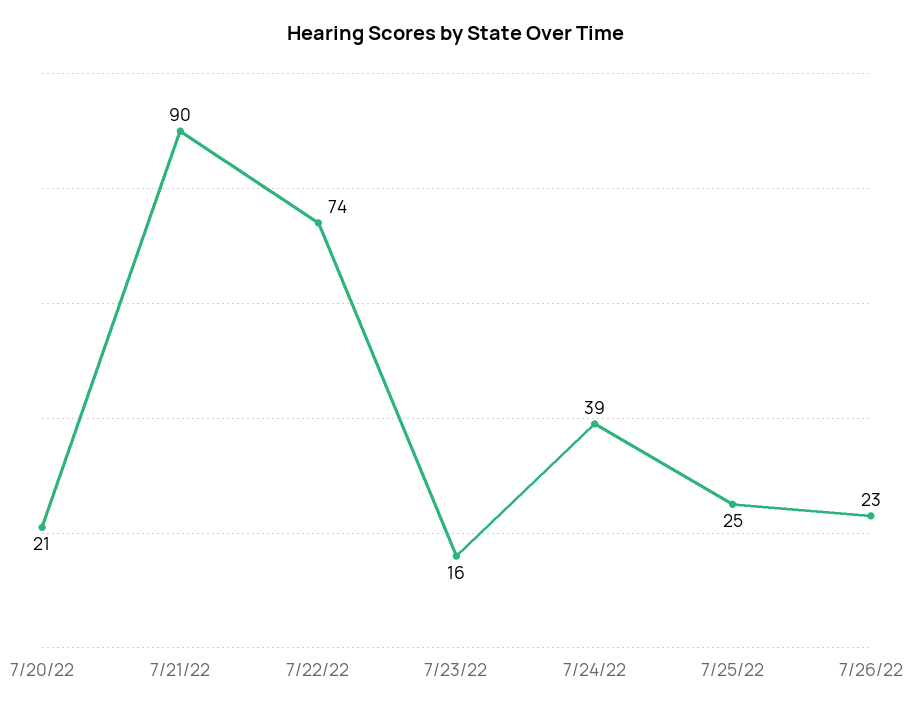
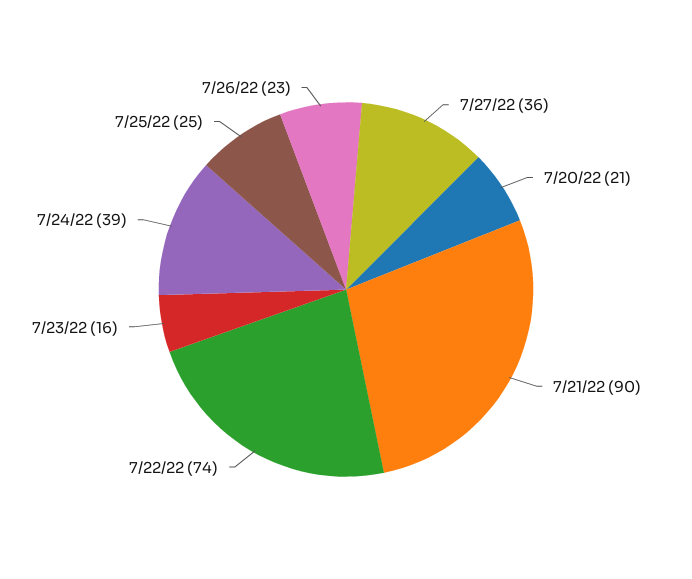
7/27/22: none -> 36

